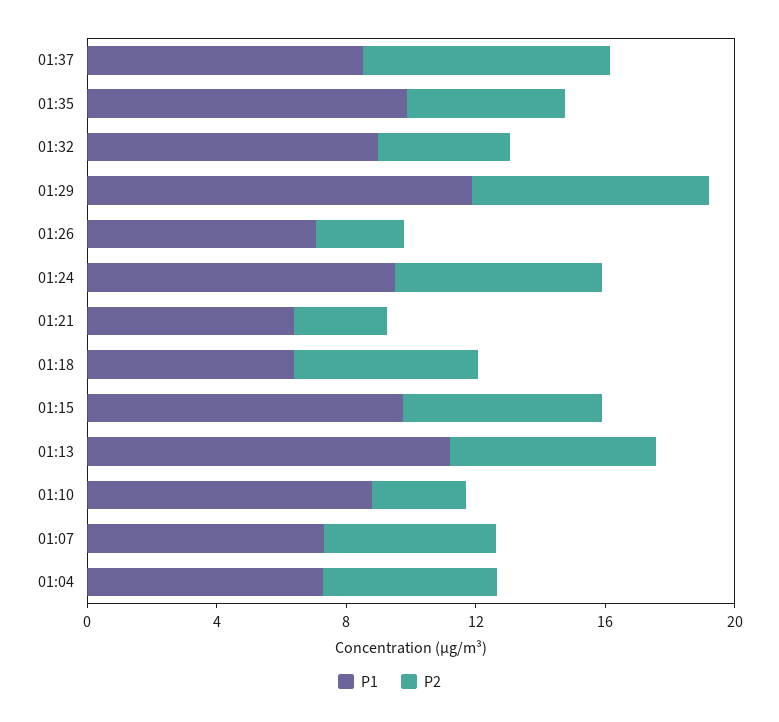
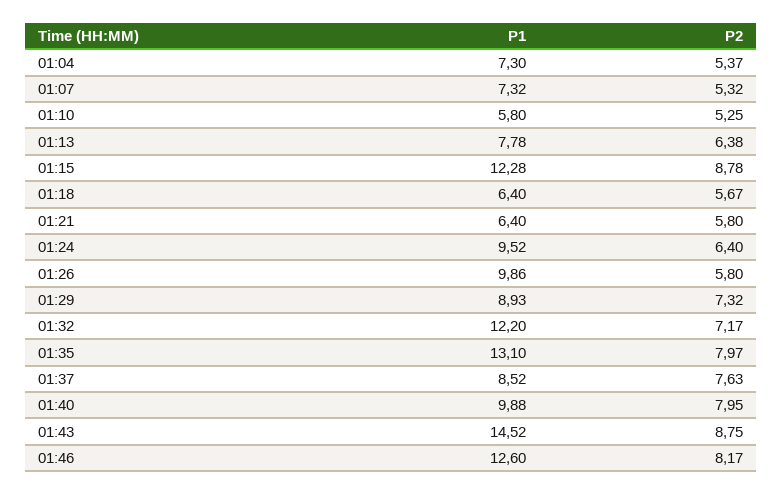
P1, 01:35: 10 -> 13.1
P2, 01:35: 5 -> 7.97
P1, 01:32: 9 -> 12.2
P2, 01:32: 4 -> 7.17
P1, 01:29: 12 -> 8.93
P1, 01:26: 7 -> 9.86
P2, 01:26: 3 -> 5.8
P2, 01:21: 3 -> 5.8
P1, 01:15: 10 -> 12.28
P2, 01:15: 6 -> 8.78
P1, 01:13: 11 -> 7.78
P1, 01:10: 9 -> 5.8
P2, 01:10: 3 -> 5.25
P1, 01:40: none -> 9.88
P2, 01:40: none -> 7.95
P1, 01:43: none -> 14.52
P2, 01:43: none -> 8.75
P1, 01:46: none -> 12.6
P2, 01:46: none -> 8.17

